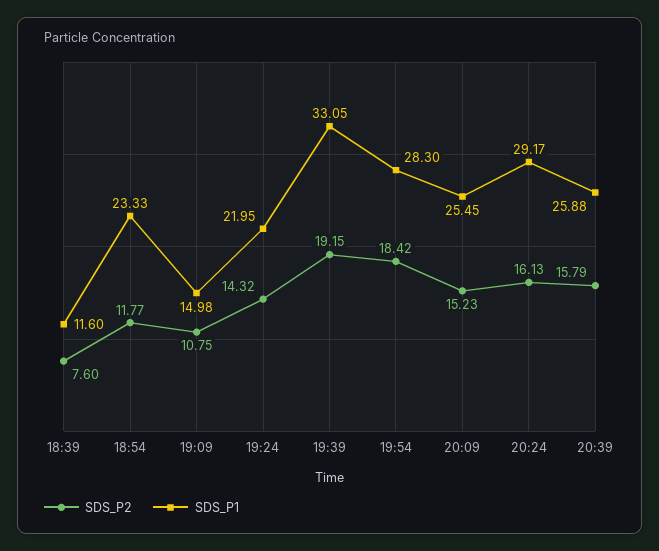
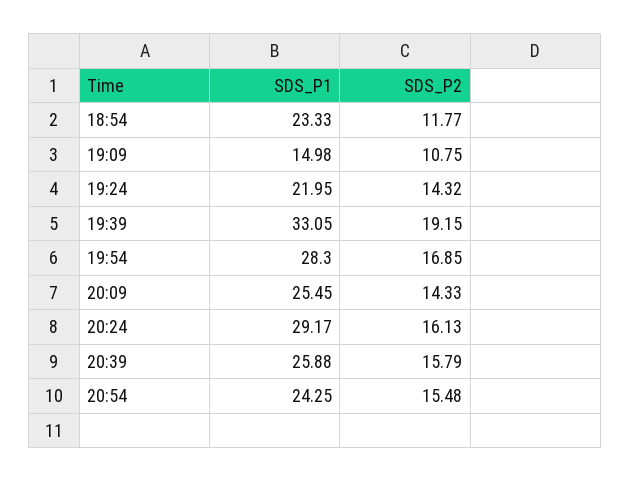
SDS_P2, 18:39: 7.6 -> none
SDS_P1, 18:39: 11.6 -> none
SDS_P2, 19:54: 18.42 -> 16.85
SDS_P2, 20:09: 15.23 -> 14.33
SDS_P1, 20:54: none -> 24.25
SDS_P2, 20:54: none -> 15.48

